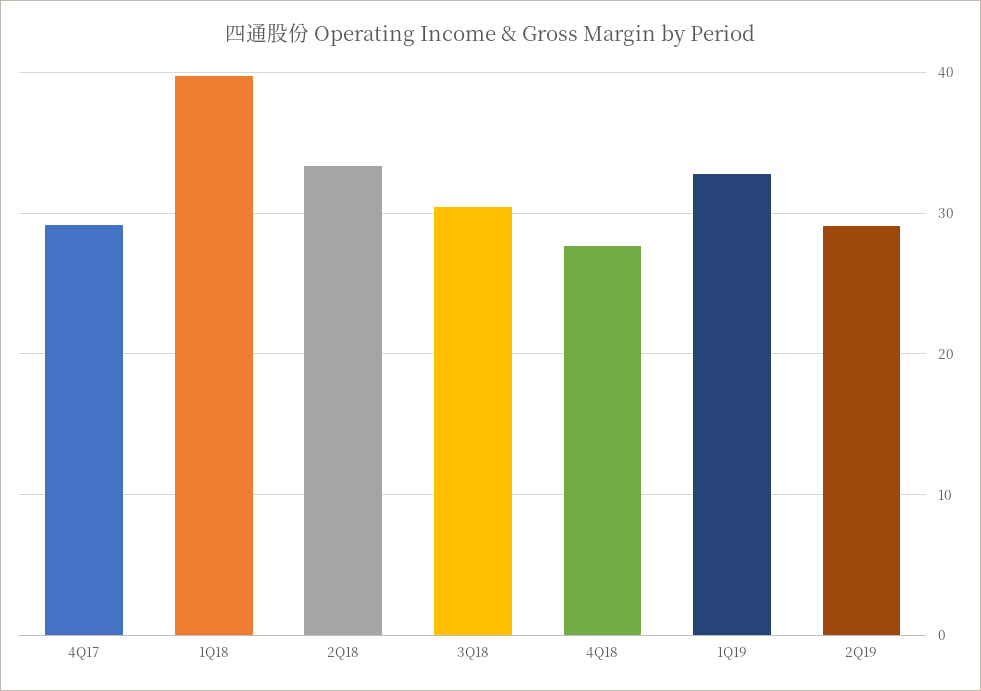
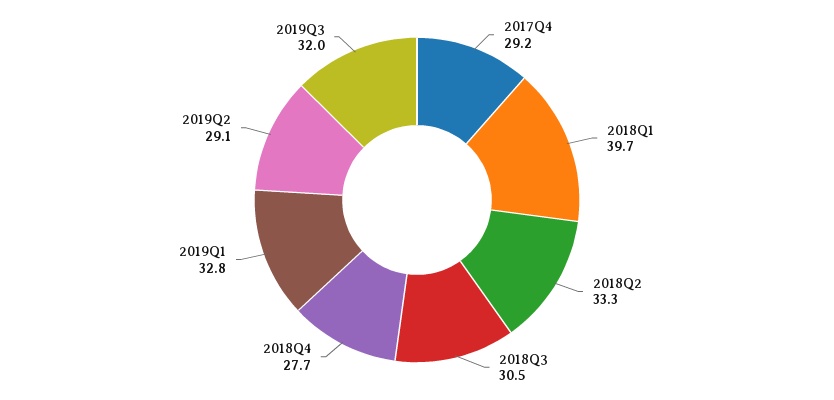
2019Q3: none -> 32

